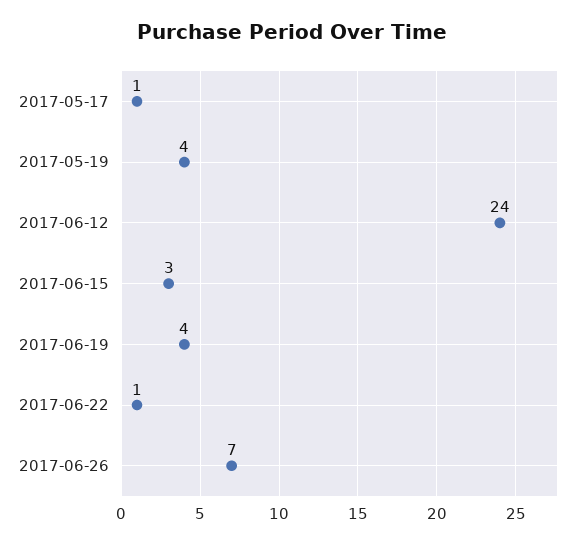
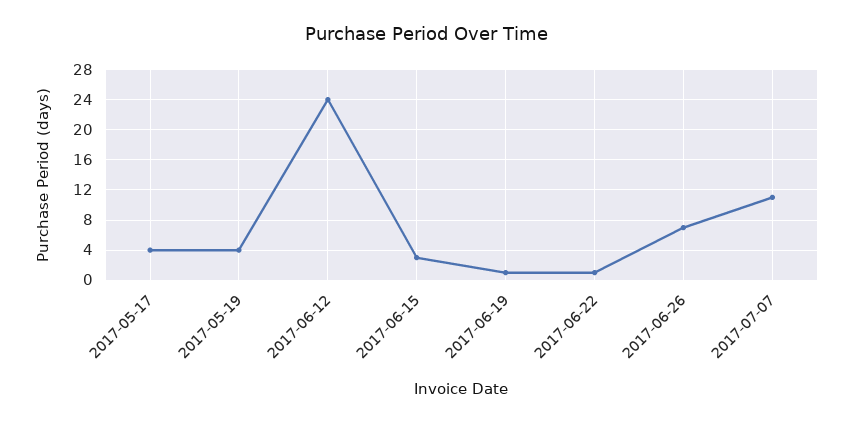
2017-05-17: 1 -> 4
2017-06-19: 4 -> 1
2017-07-07: none -> 11

